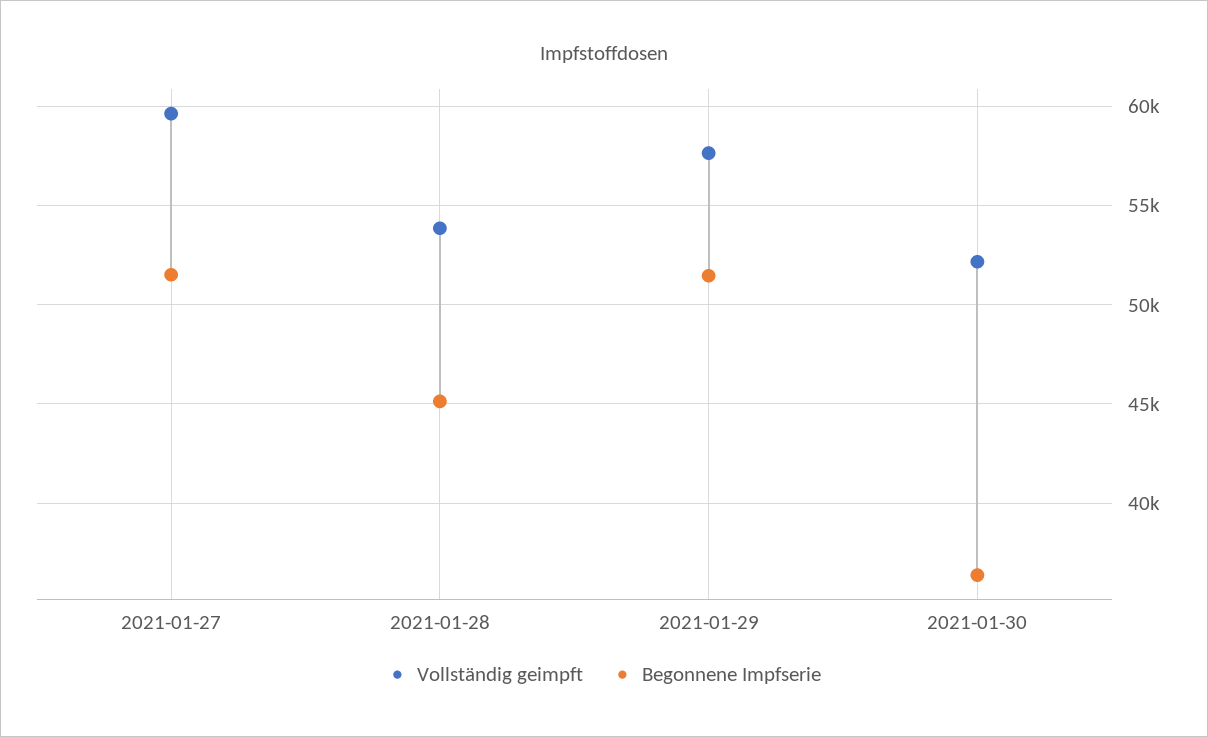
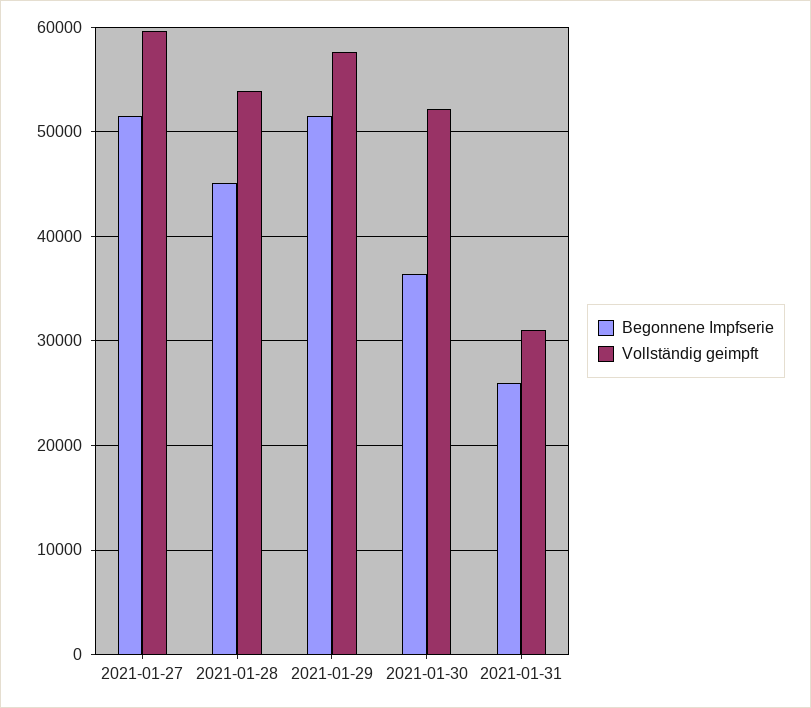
Begonnene Impfserie, 2021-01-31: none -> 26000
Vollständig geimpft, 2021-01-31: none -> 31000

